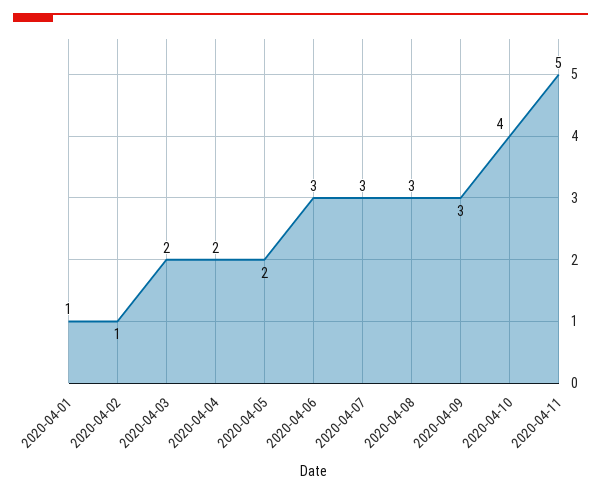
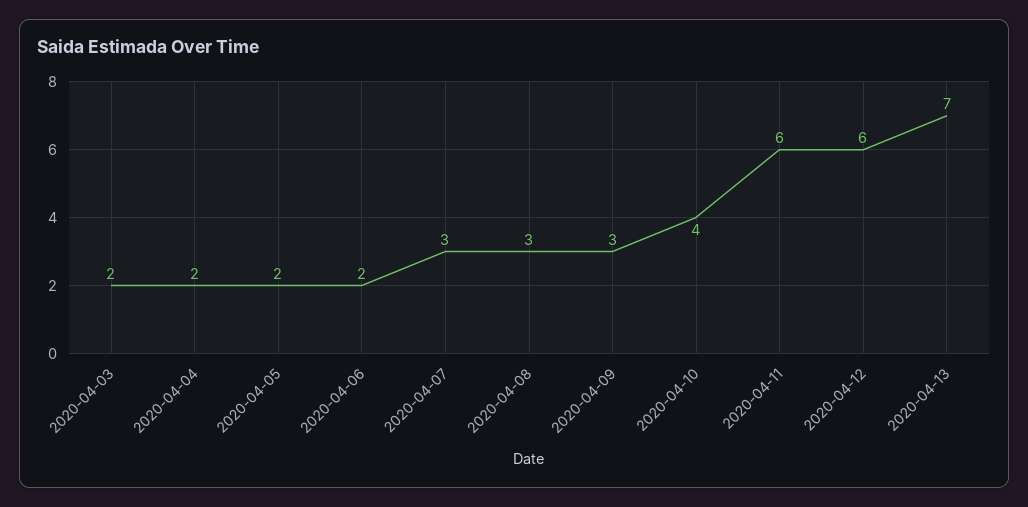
2020-04-01: 1 -> none
2020-04-02: 1 -> none
2020-04-06: 3 -> 2
2020-04-11: 5 -> 6
2020-04-12: none -> 6
2020-04-13: none -> 7

